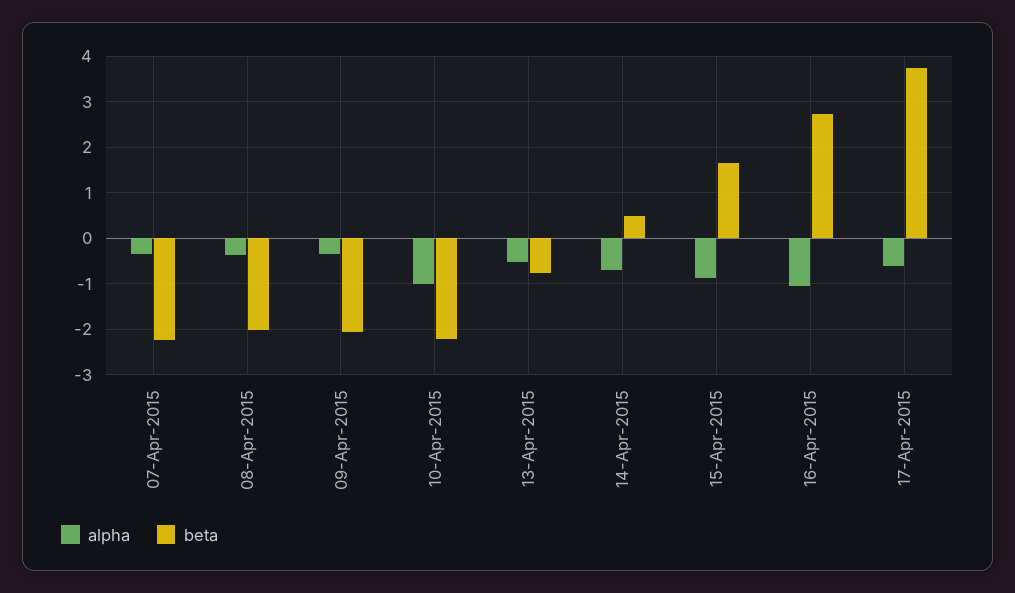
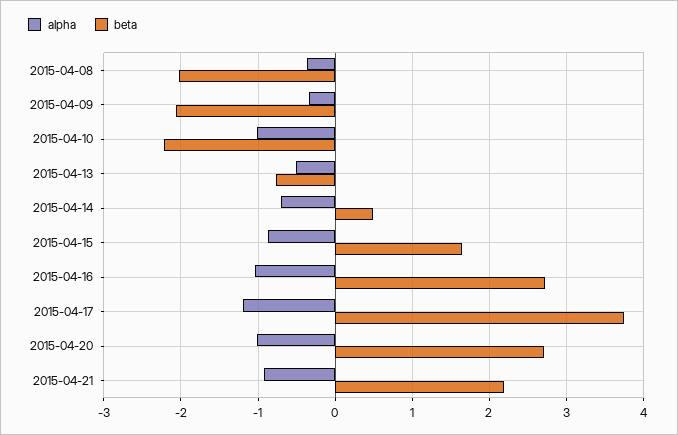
alpha, 07-Apr-2015: -0.4 -> none
beta, 07-Apr-2015: -2.2 -> none
alpha, 17-Apr-2015: -0.6 -> -1.2
alpha, 2015-04-20: none -> -1
beta, 2015-04-20: none -> 2.7
alpha, 2015-04-21: none -> -0.9
beta, 2015-04-21: none -> 2.2

